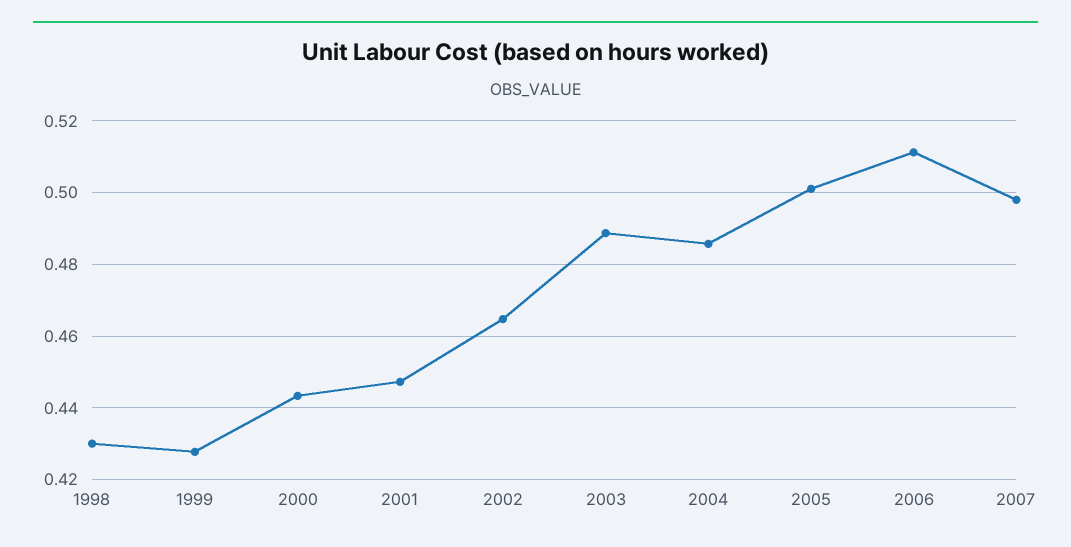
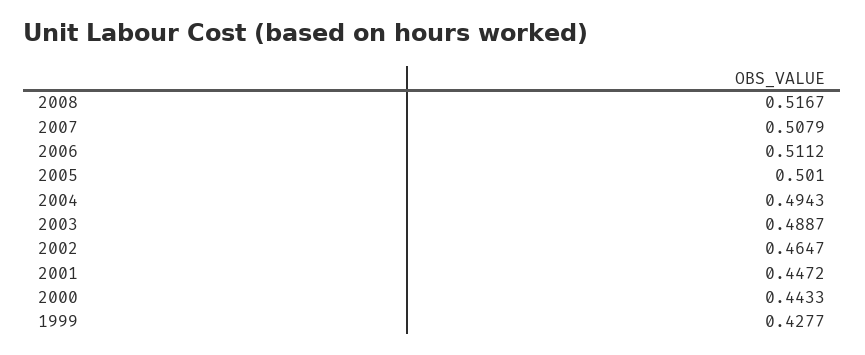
1998: 0.43 -> none
2004: 0.486 -> 0.4943
2007: 0.498 -> 0.5079
2008: none -> 0.5167

